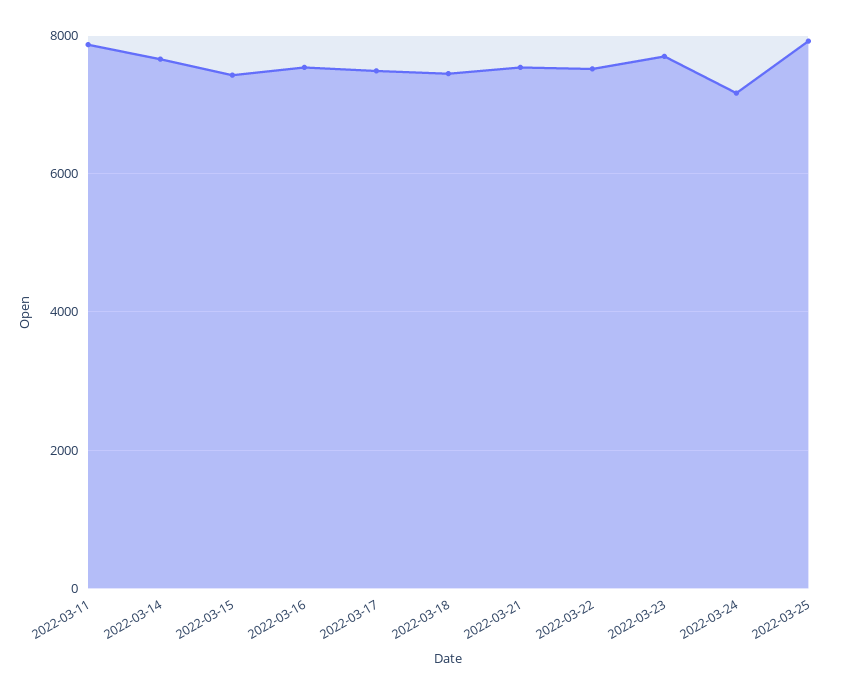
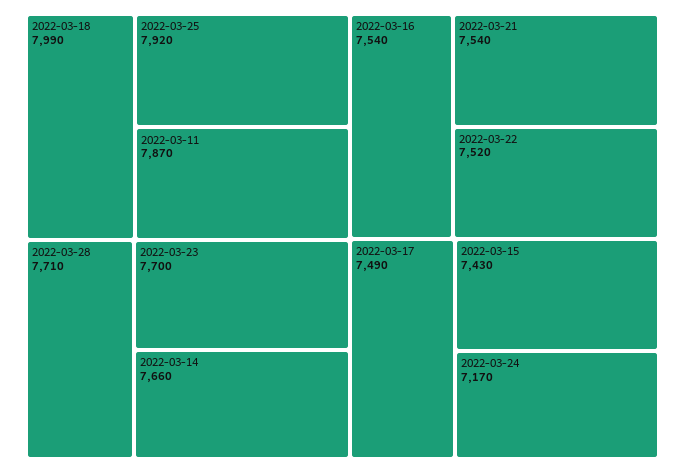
2022-03-18: 7400 -> 7990
2022-03-28: none -> 7710

